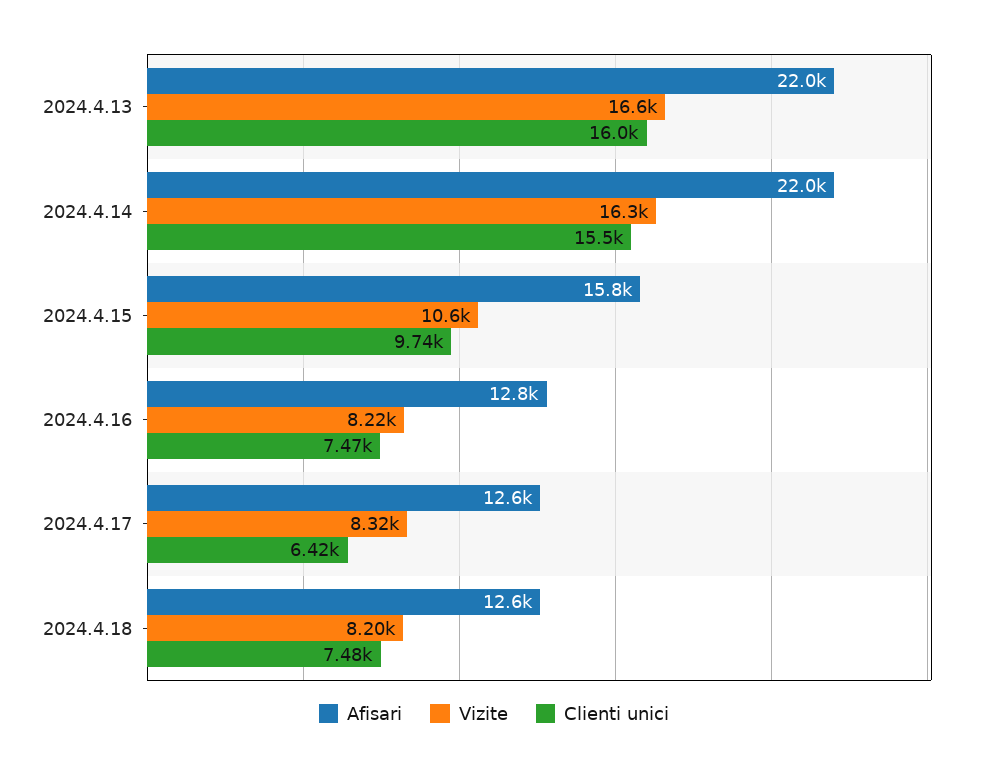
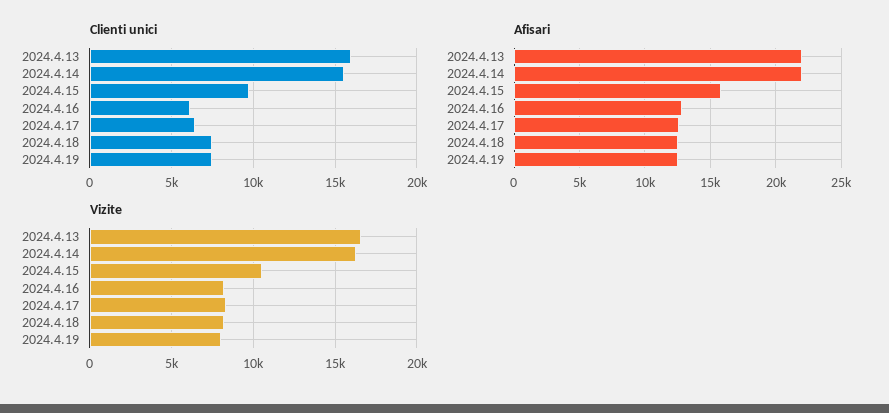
Clienti unici, 2024.4.16: 7470 -> 6000
Clienti unici, 2024.4.19: none -> 7500
Afisari, 2024.4.19: none -> 12500
Vizite, 2024.4.19: none -> 8000

